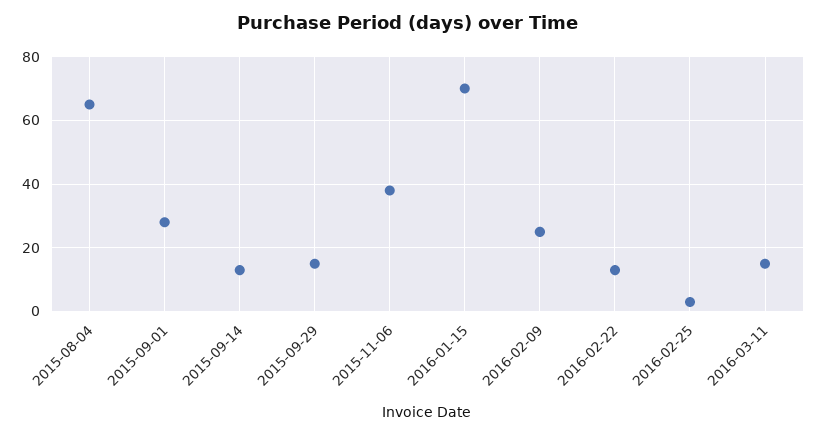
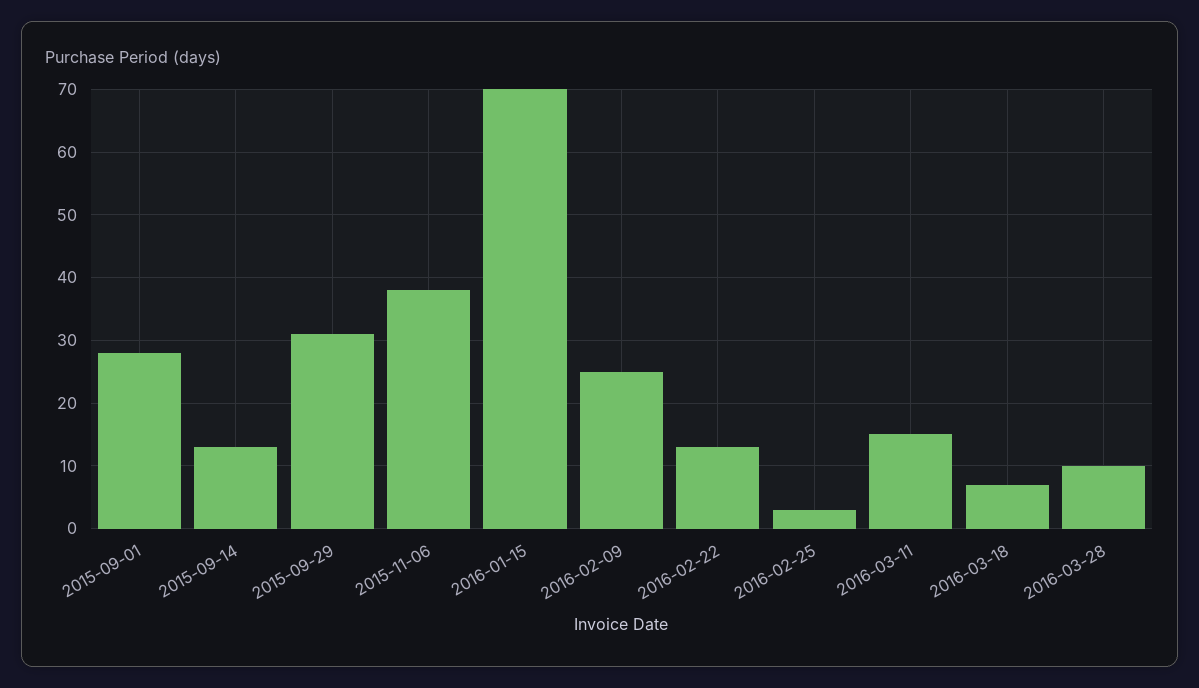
2015-08-04: 65 -> none
2015-09-29: 15 -> 31
2016-03-18: none -> 7
2016-03-28: none -> 10

